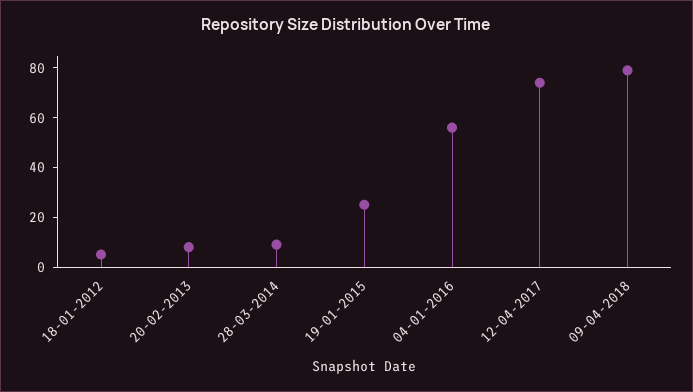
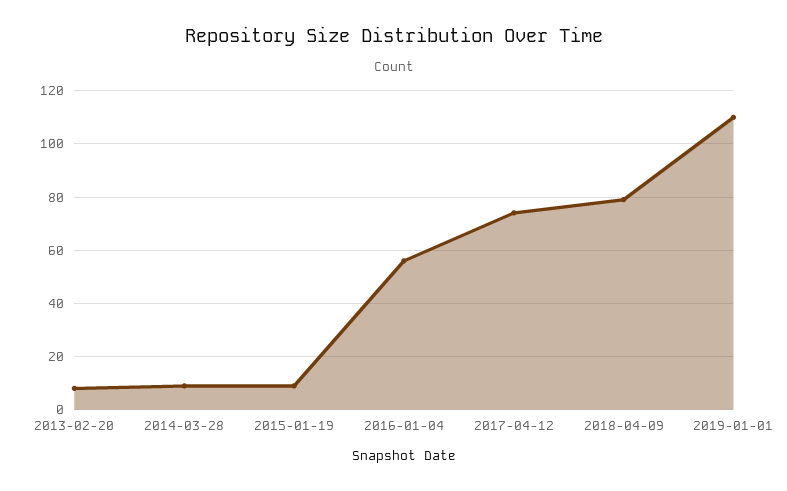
18-01-2012: 5 -> none
19-01-2015: 25 -> 10
2019-01-01: none -> 110

